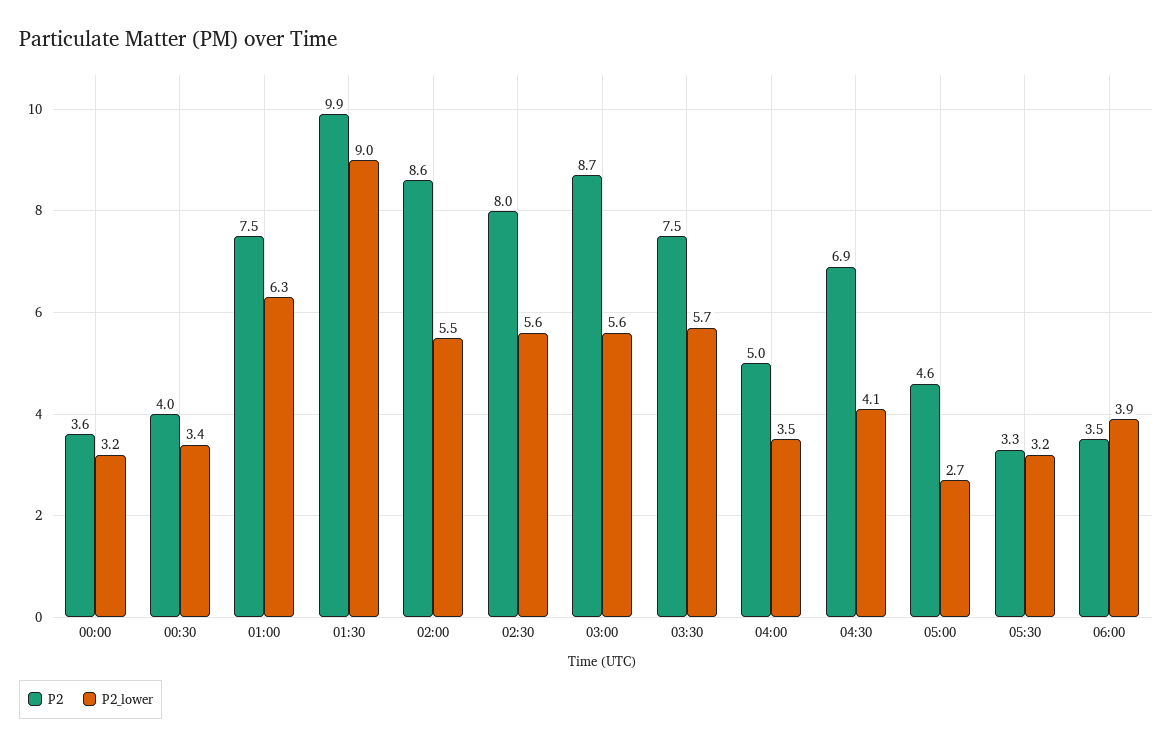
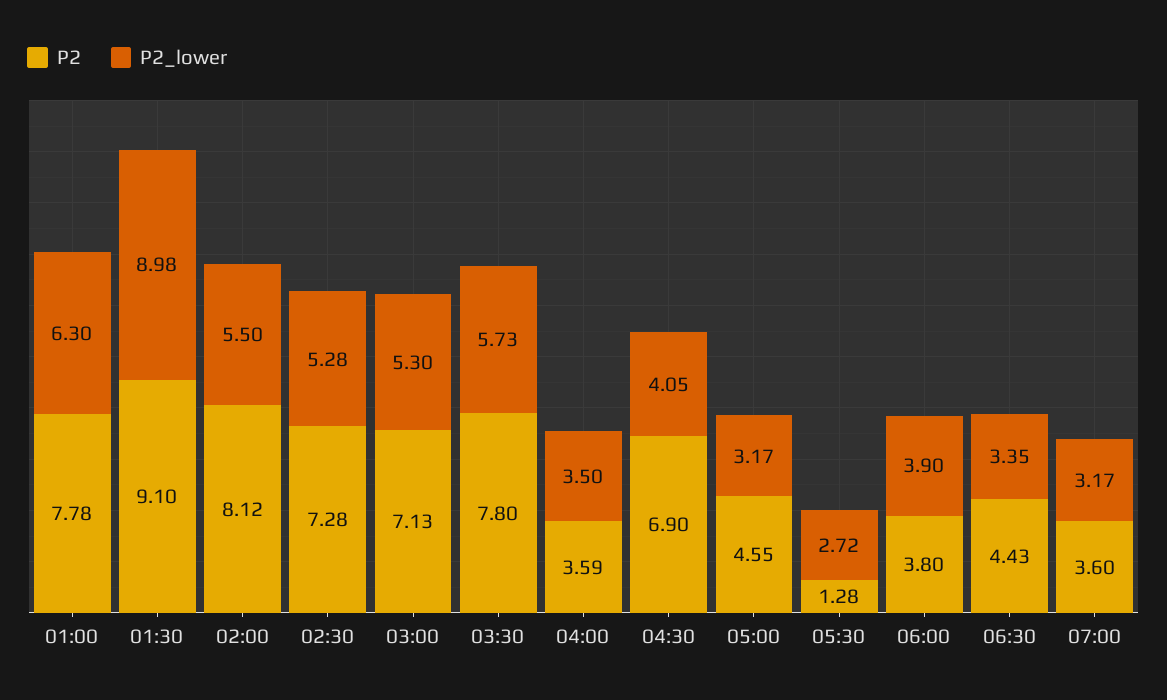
P2, 00:00: 3.6 -> none
P2_lower, 00:00: 3.2 -> none
P2, 00:30: 4 -> none
P2_lower, 00:30: 3.4 -> none
P2, 01:00: 7.5 -> 7.78
P2, 01:30: 9.9 -> 9.1
P2, 02:00: 8.6 -> 8.12
P2, 02:30: 8 -> 7.28
P2_lower, 02:30: 5.6 -> 5.28
P2, 03:00: 8.7 -> 7.13
P2_lower, 03:00: 5.6 -> 5.3
P2, 03:30: 7.5 -> 7.8
P2, 04:00: 5 -> 3.59
P2_lower, 05:00: 2.7 -> 3.17
P2, 05:30: 3.3 -> 1.28
P2_lower, 05:30: 3.2 -> 2.72
P2, 06:00: 3.5 -> 3.8
P2, 06:30: none -> 4.43
P2_lower, 06:30: none -> 3.35
P2, 07:00: none -> 3.6
P2_lower, 07:00: none -> 3.17

